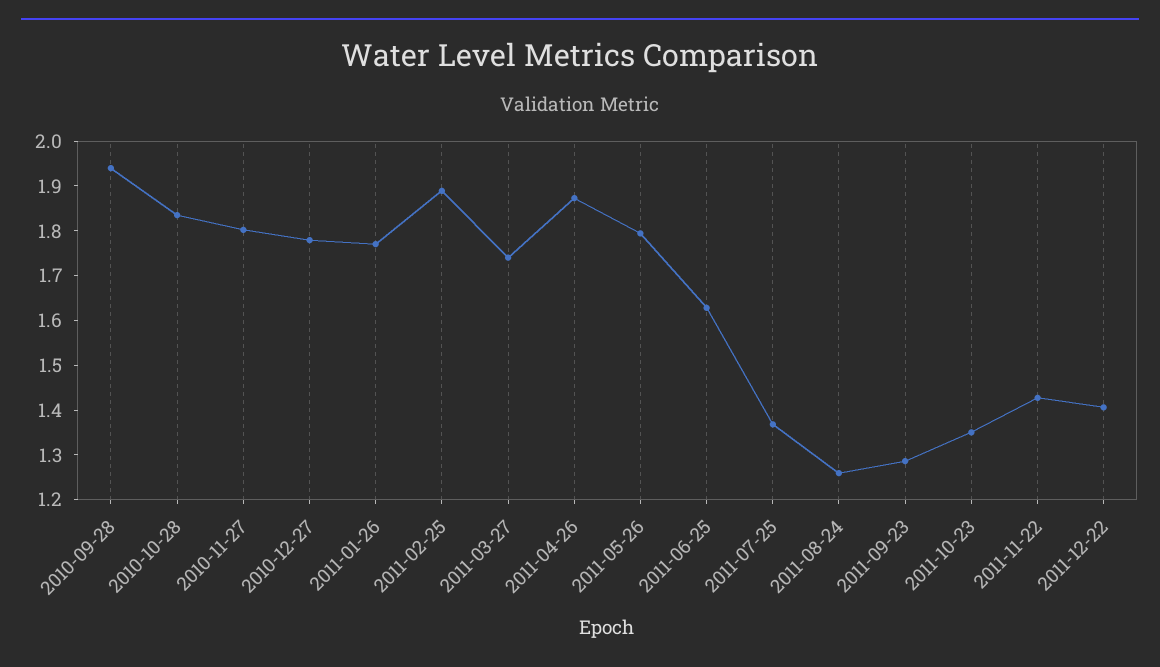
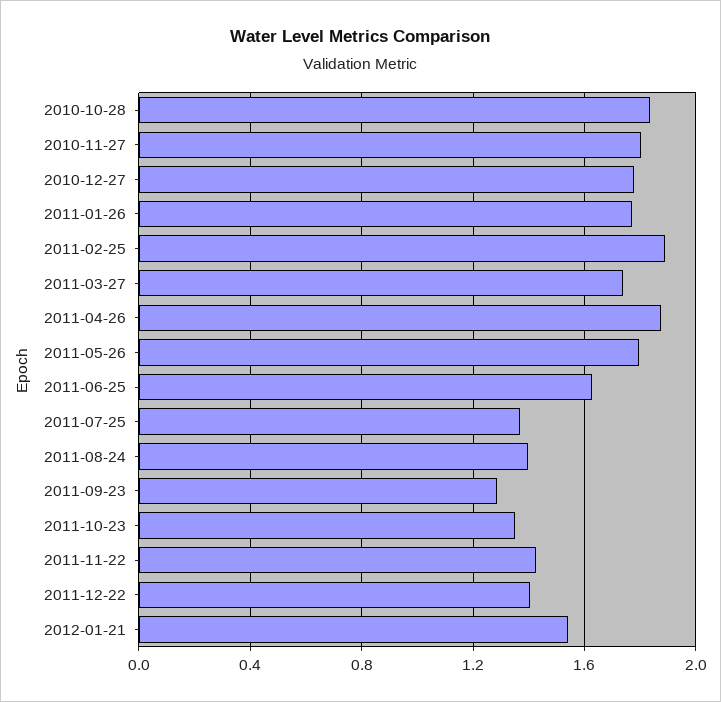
2010-09-28: 1.94 -> none
2011-08-24: 1.26 -> 1.4
2012-01-21: none -> 1.55

